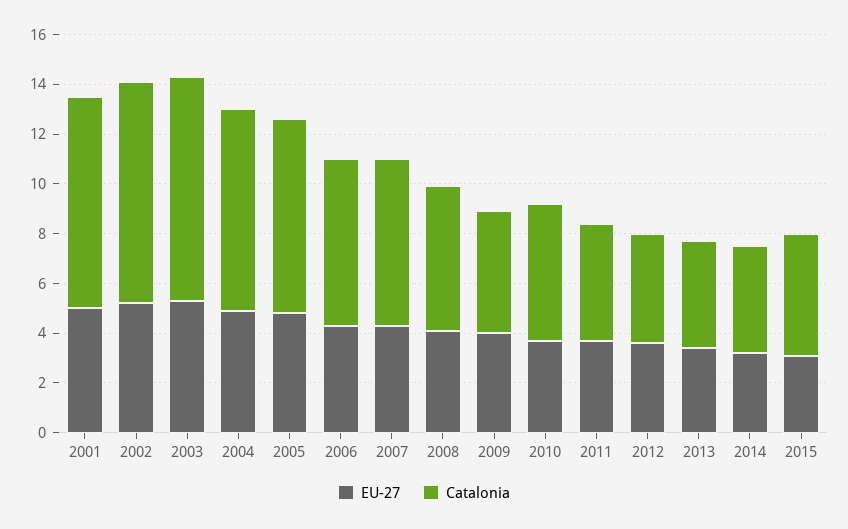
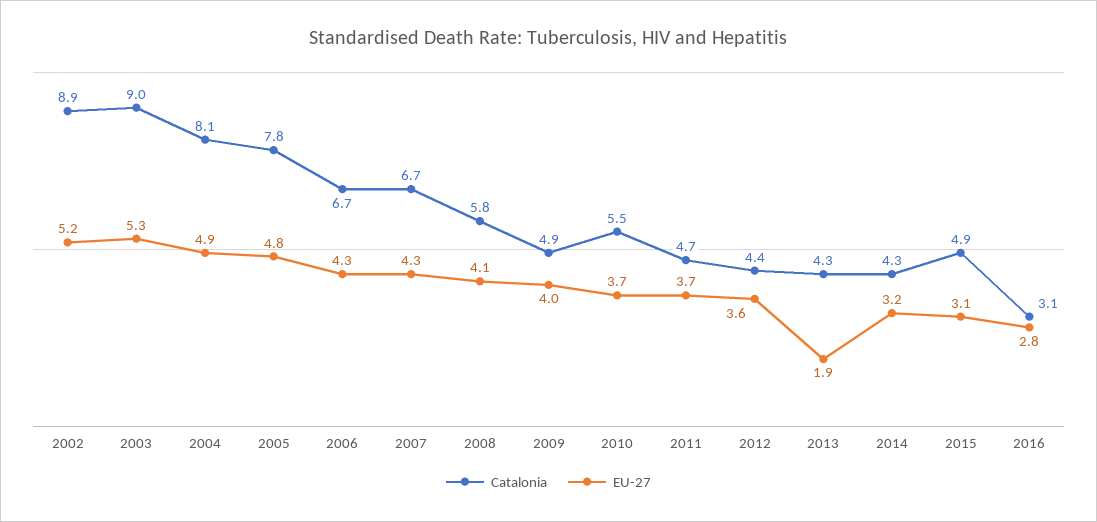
EU-27, 2001: 5 -> none
Catalonia, 2001: 8.5 -> none
EU-27, 2013: 3.5 -> 1.9
Catalonia, 2016: none -> 3.1
EU-27, 2016: none -> 2.8

